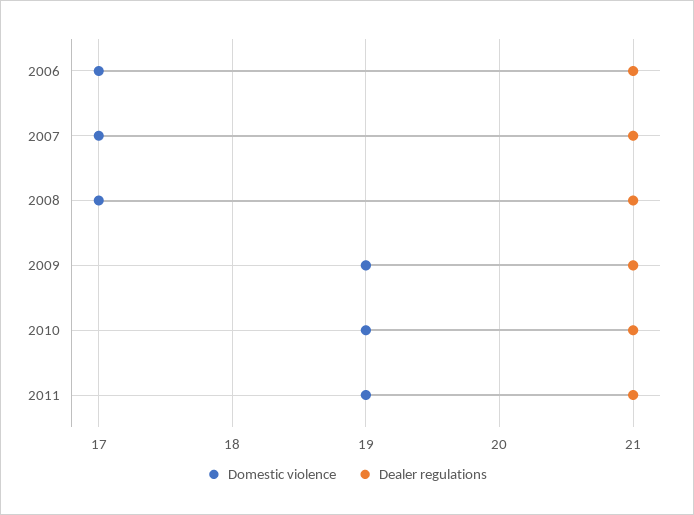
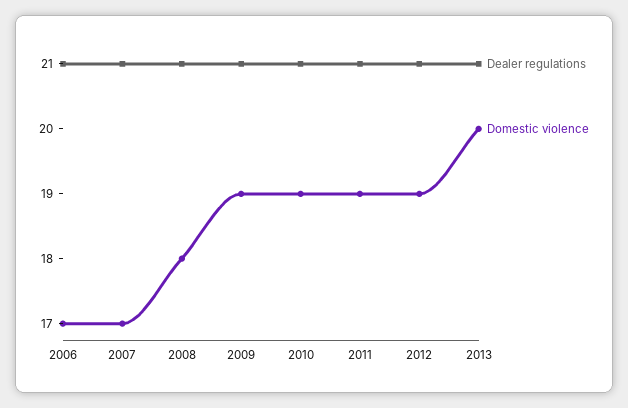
Domestic violence, 2008: 17 -> 18
Dealer regulations, 2012: none -> 21
Domestic violence, 2012: none -> 19
Dealer regulations, 2013: none -> 21
Domestic violence, 2013: none -> 20

